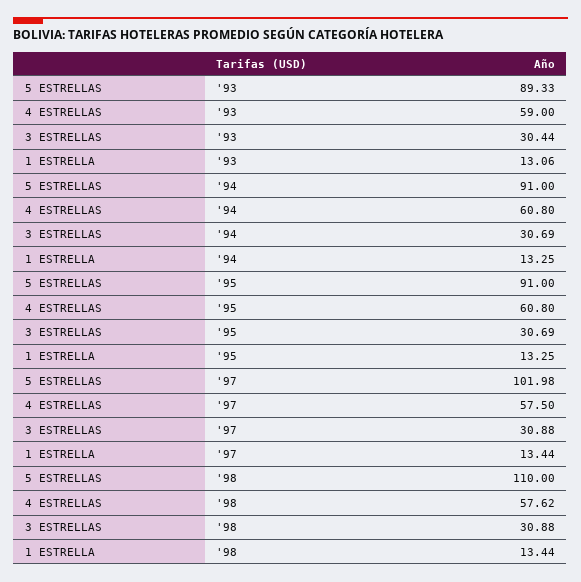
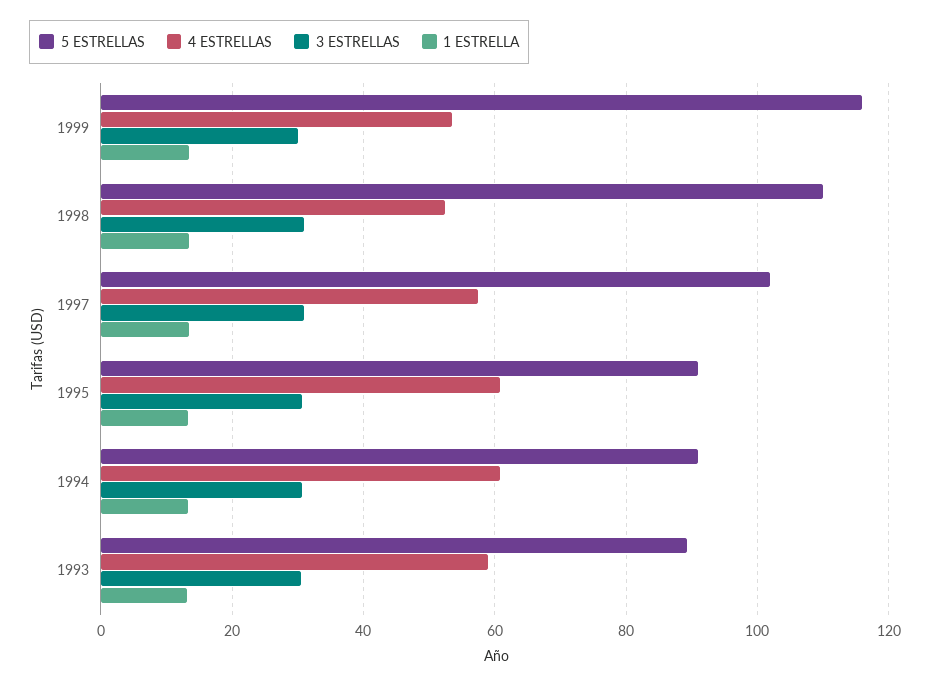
4 ESTRELLAS, '98: 57.62 -> 52
5 ESTRELLAS, 1999: none -> 116
4 ESTRELLAS, 1999: none -> 54
3 ESTRELLAS, 1999: none -> 30
1 ESTRELLA, 1999: none -> 14

